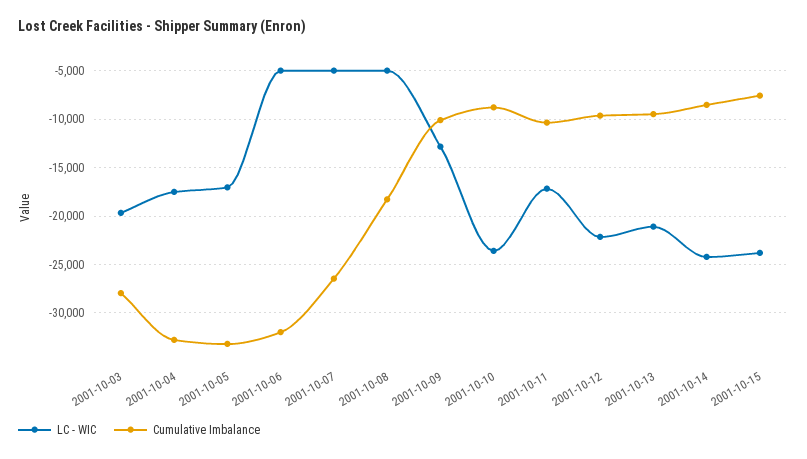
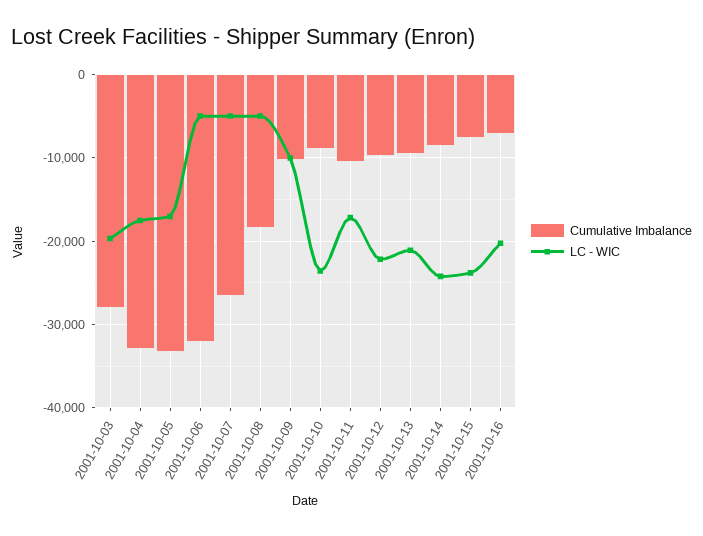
LC - WIC, 2001-10-09: -13000 -> -10000
Cumulative Imbalance, 2001-10-16: none -> -7000
LC - WIC, 2001-10-16: none -> -20000

